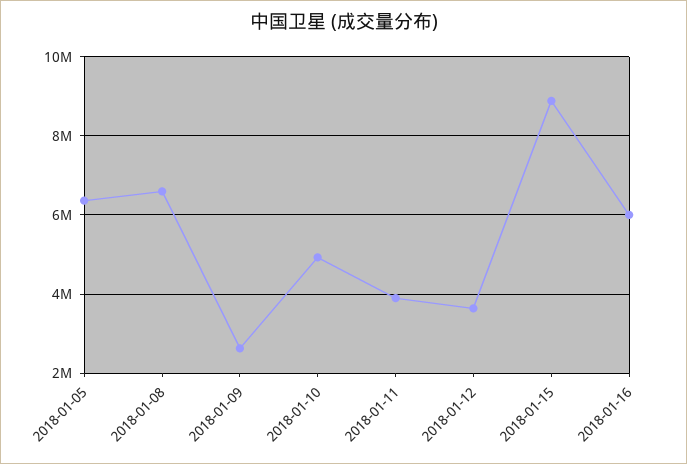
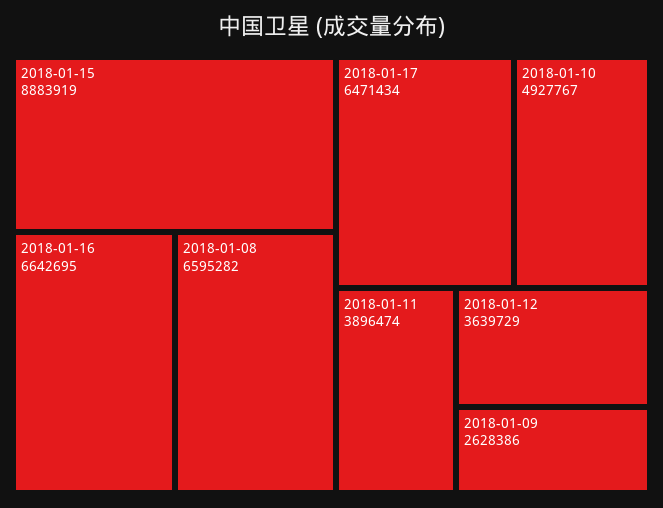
2018-01-05: 6400000 -> none
2018-01-16: 6000000 -> 6642695
2018-01-17: none -> 6471434

